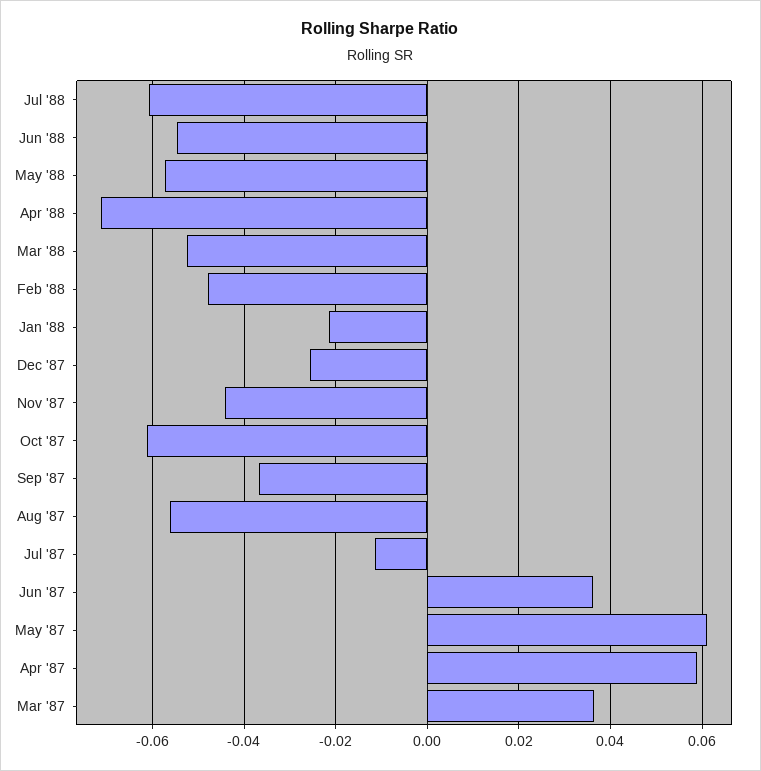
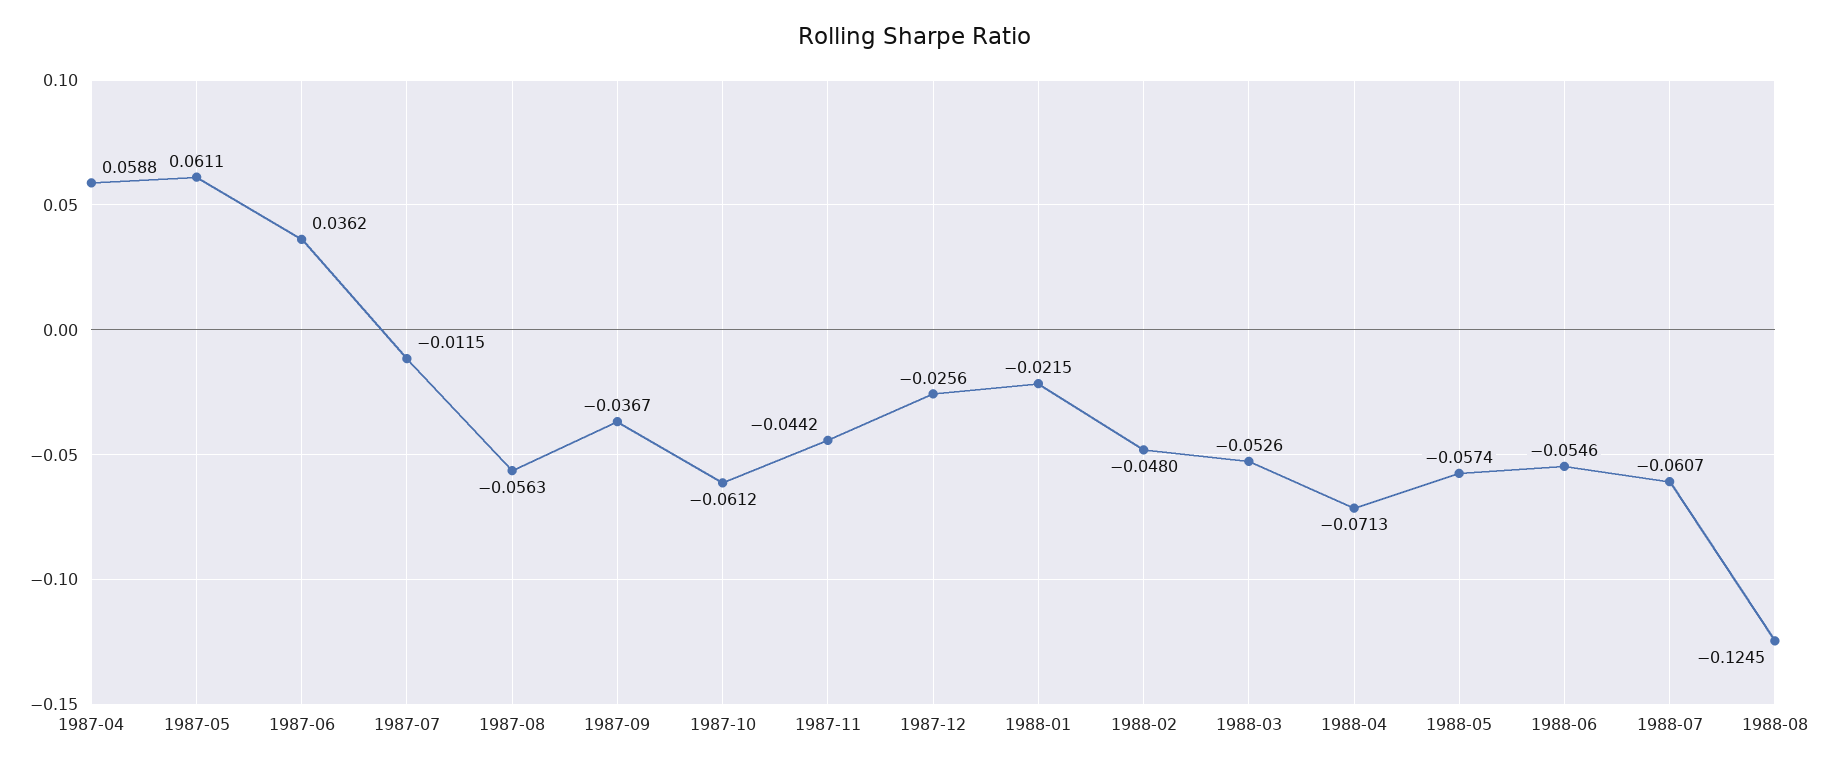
Mar '87: 0.036 -> none
1988-08: none -> -0.1245

